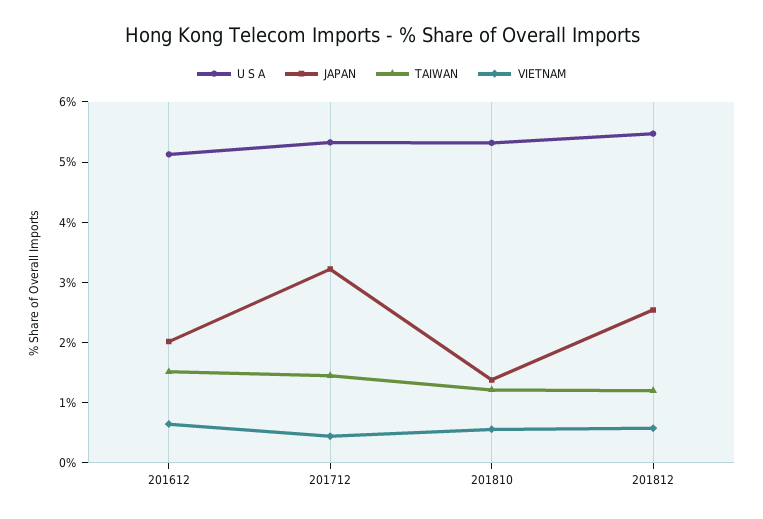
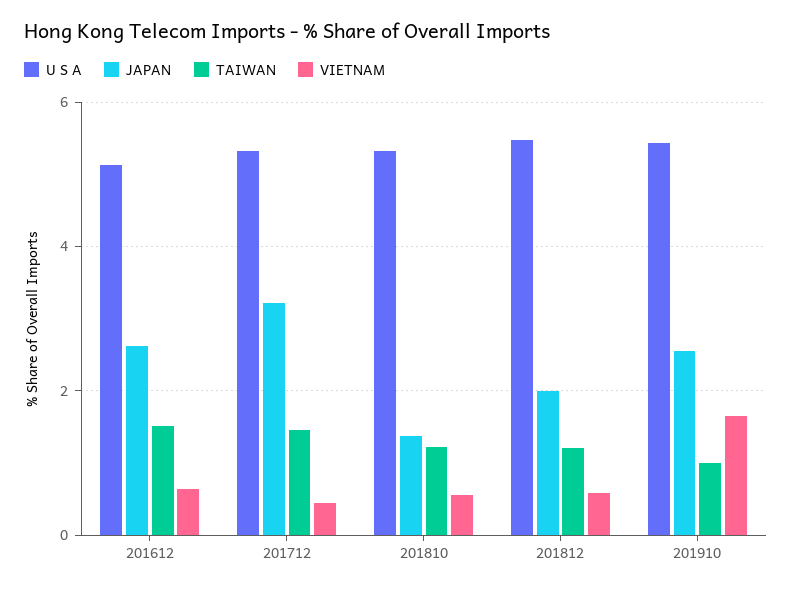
JAPAN, 201612: 2 -> 2.6
JAPAN, 201812: 2.6 -> 2
U S A, 201910: none -> 5.4
JAPAN, 201910: none -> 2.6
TAIWAN, 201910: none -> 1
VIETNAM, 201910: none -> 1.6

